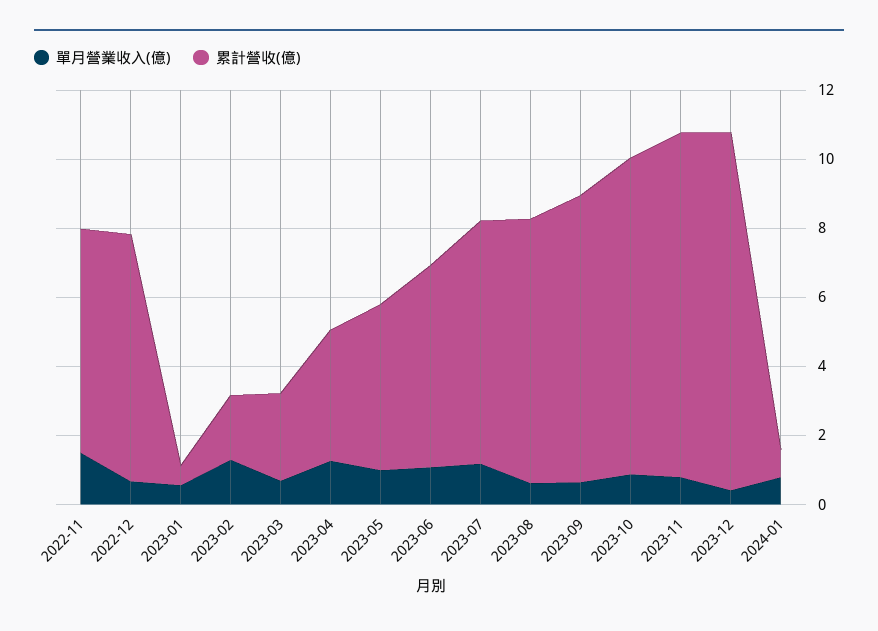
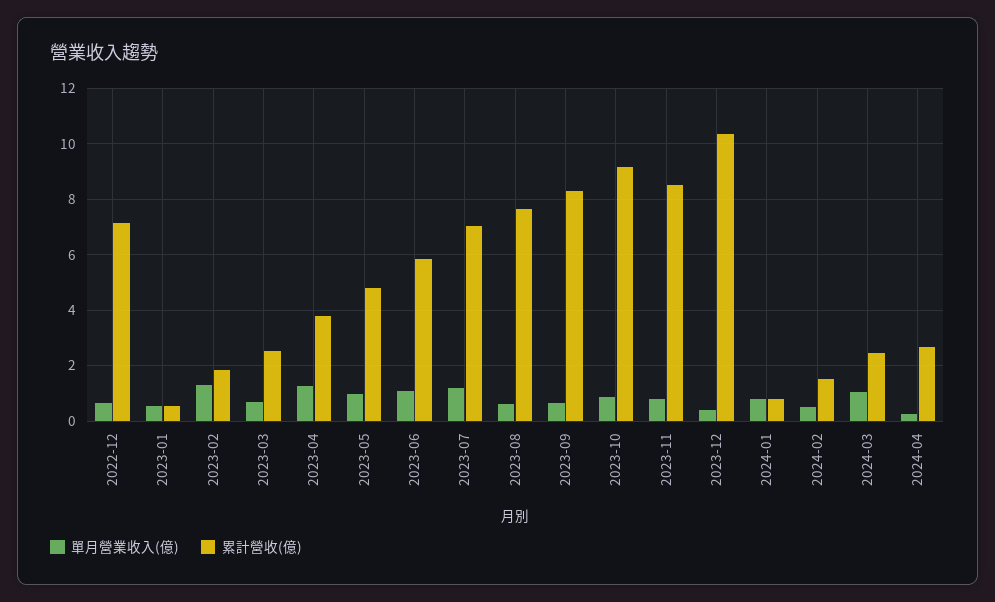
單月營業收入(億), 2022-11: 1.5 -> none
累計營收(億), 2022-11: 6.5 -> none
累計營收(億), 2023-11: 10 -> 8.5
單月營業收入(億), 2024-02: none -> 0.5
累計營收(億), 2024-02: none -> 1.5
單月營業收入(億), 2024-03: none -> 1
累計營收(億), 2024-03: none -> 2.5
單月營業收入(億), 2024-04: none -> 0.25
累計營收(億), 2024-04: none -> 2.75

